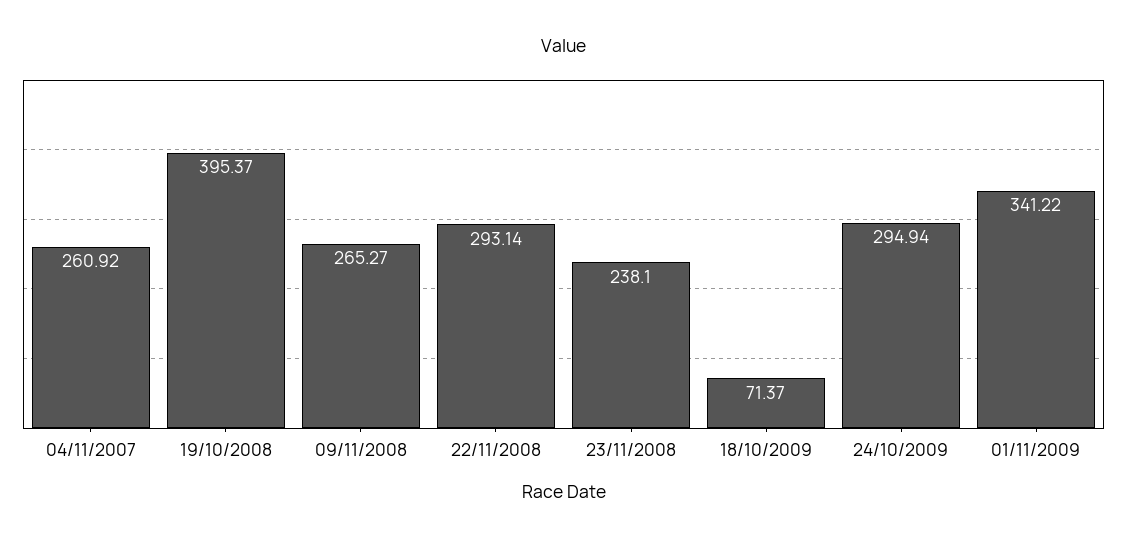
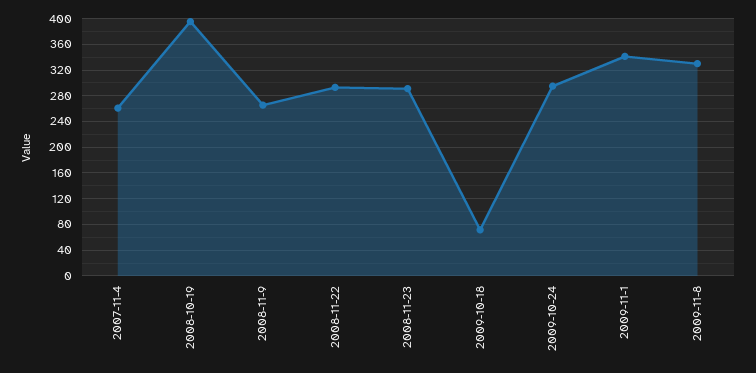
23/11/2008: 238.1 -> 290
2009-11-8: none -> 330

